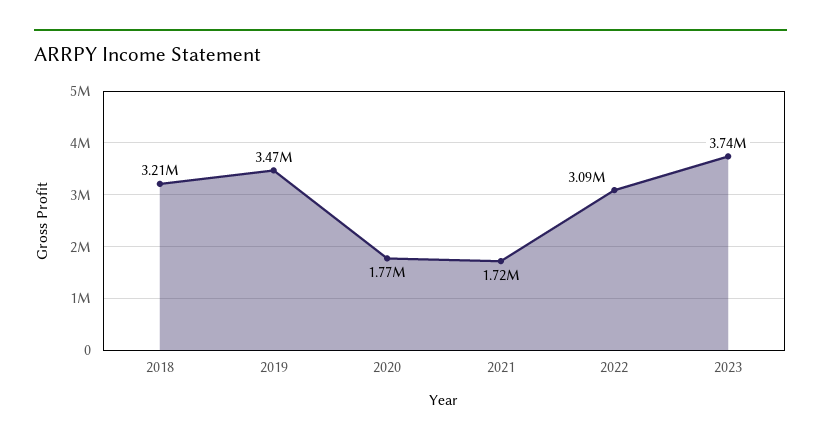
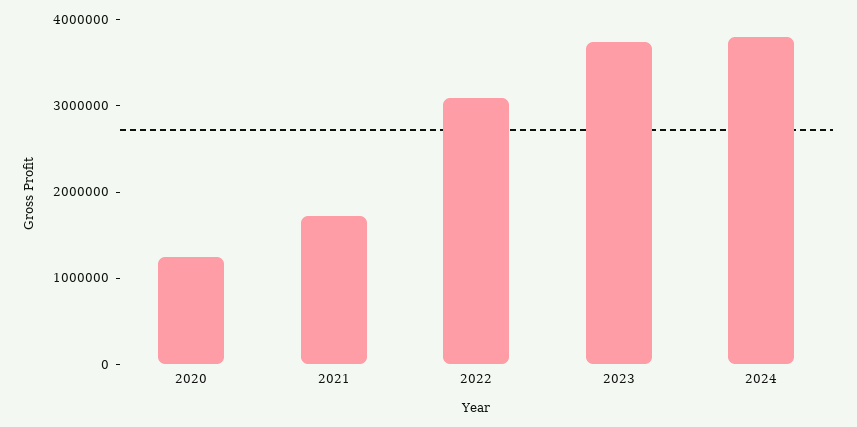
2018: 3210000 -> none
2019: 3470000 -> none
2020: 1770000 -> 1200000
2024: none -> 3800000

